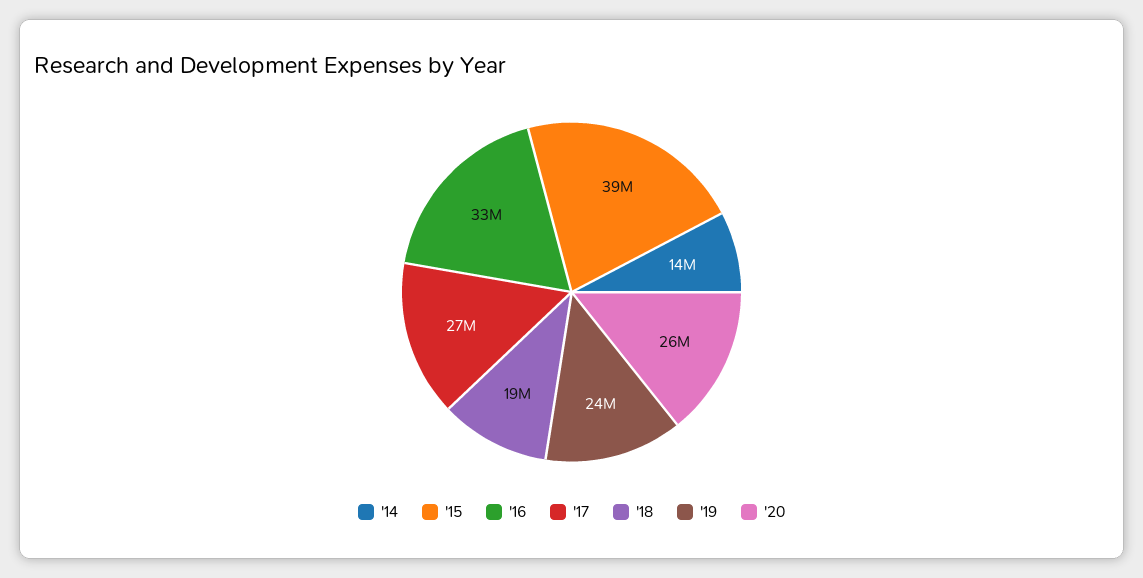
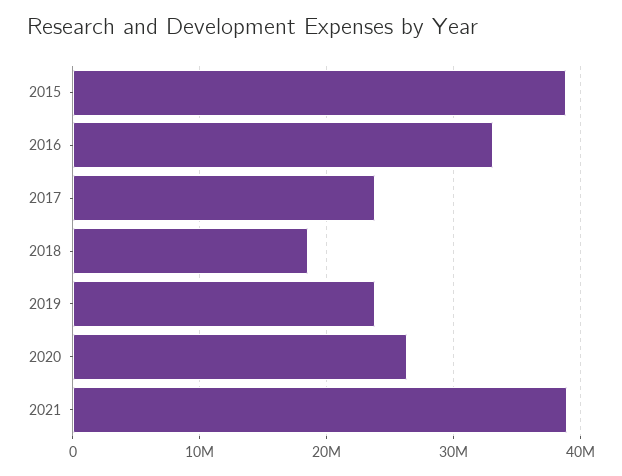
'14: 14000000 -> none
'17: 27000000 -> 24000000
2021: none -> 39000000

